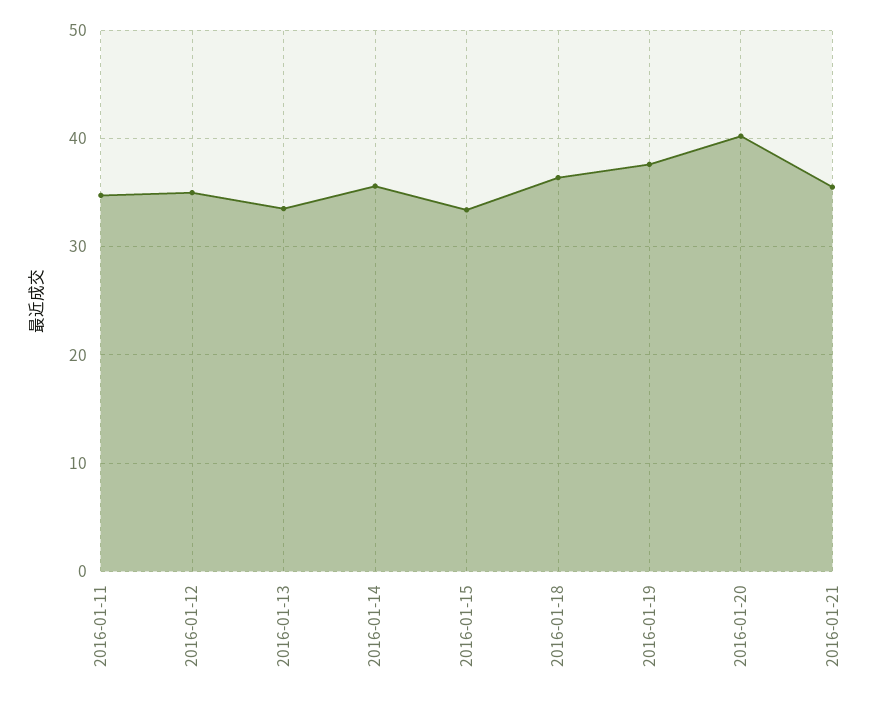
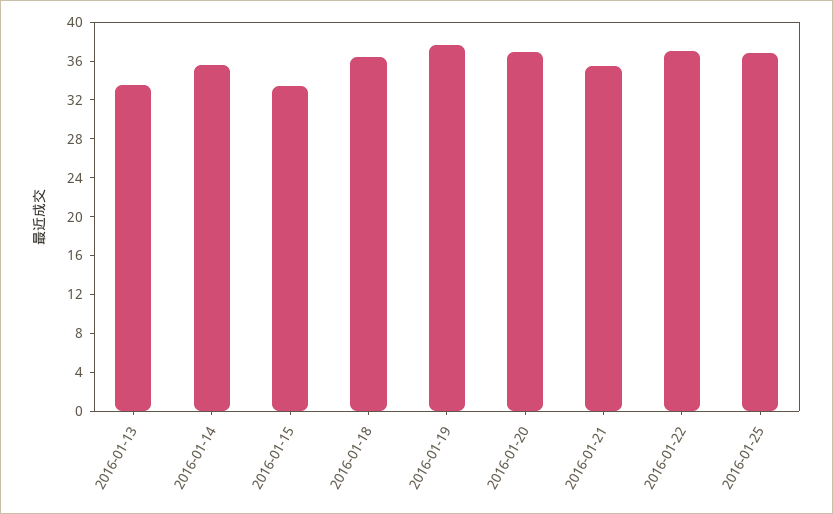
2016-01-11: 35 -> none
2016-01-12: 35 -> none
2016-01-20: 40 -> 37
2016-01-22: none -> 37
2016-01-25: none -> 37

